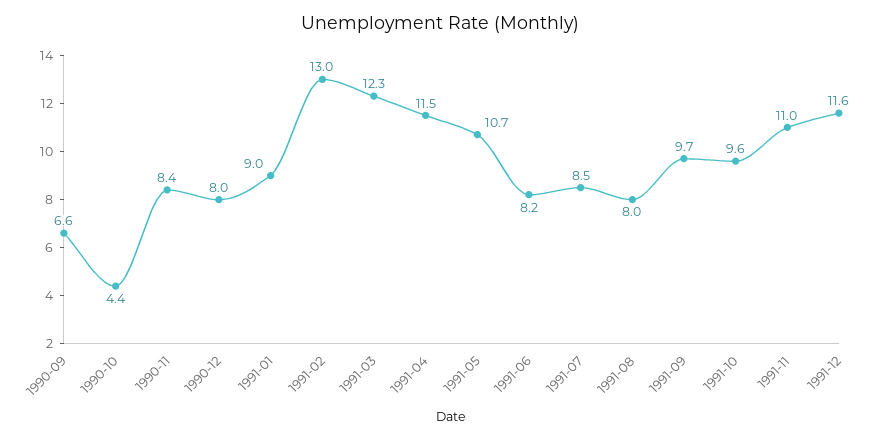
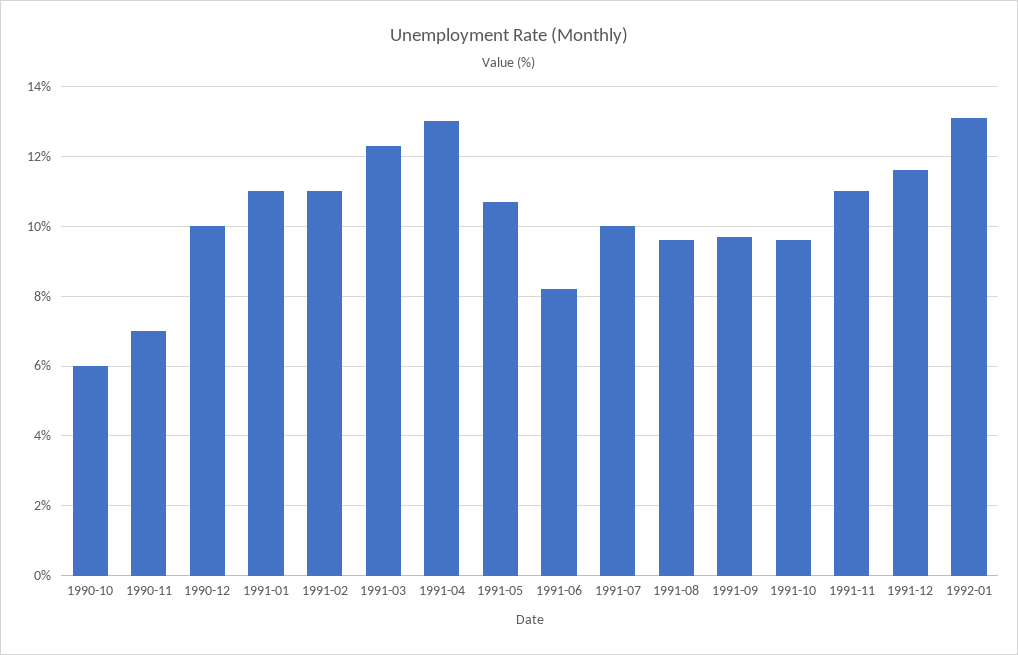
1990-09: 6.6 -> none
1990-10: 4.4 -> 6
1990-11: 8.4 -> 7
1990-12: 8 -> 10
1991-01: 9 -> 11
1991-02: 13 -> 11
1991-04: 11.5 -> 13
1991-07: 8.5 -> 10
1991-08: 8 -> 9.5
1992-01: none -> 13

